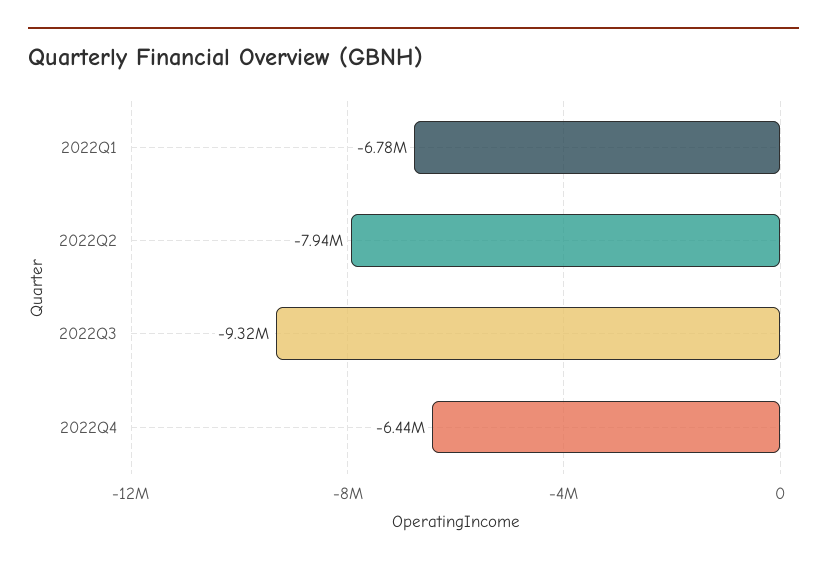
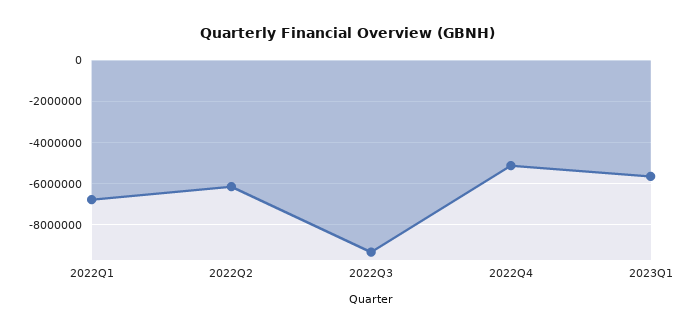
2022Q2: -7940000 -> -6000000
2022Q4: -6440000 -> -5000000
2023Q1: none -> -5500000

